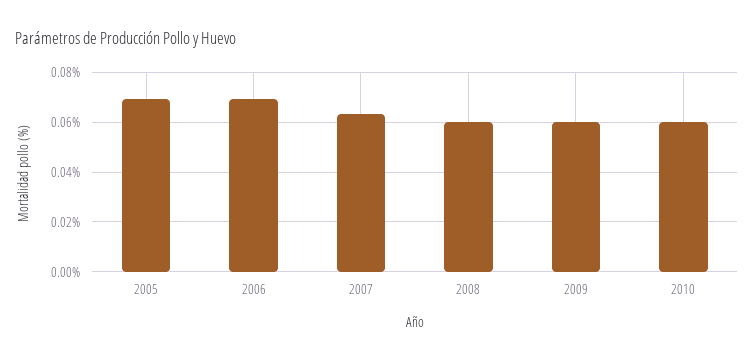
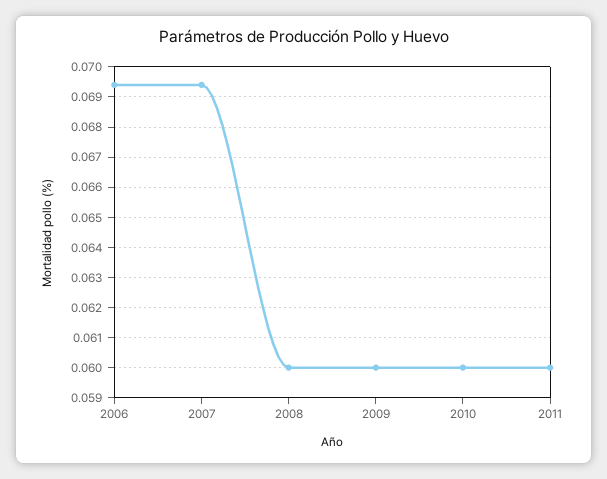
2005: 0.07 -> none
2007: 0.0625 -> 0.0695
2011: none -> 0.06

